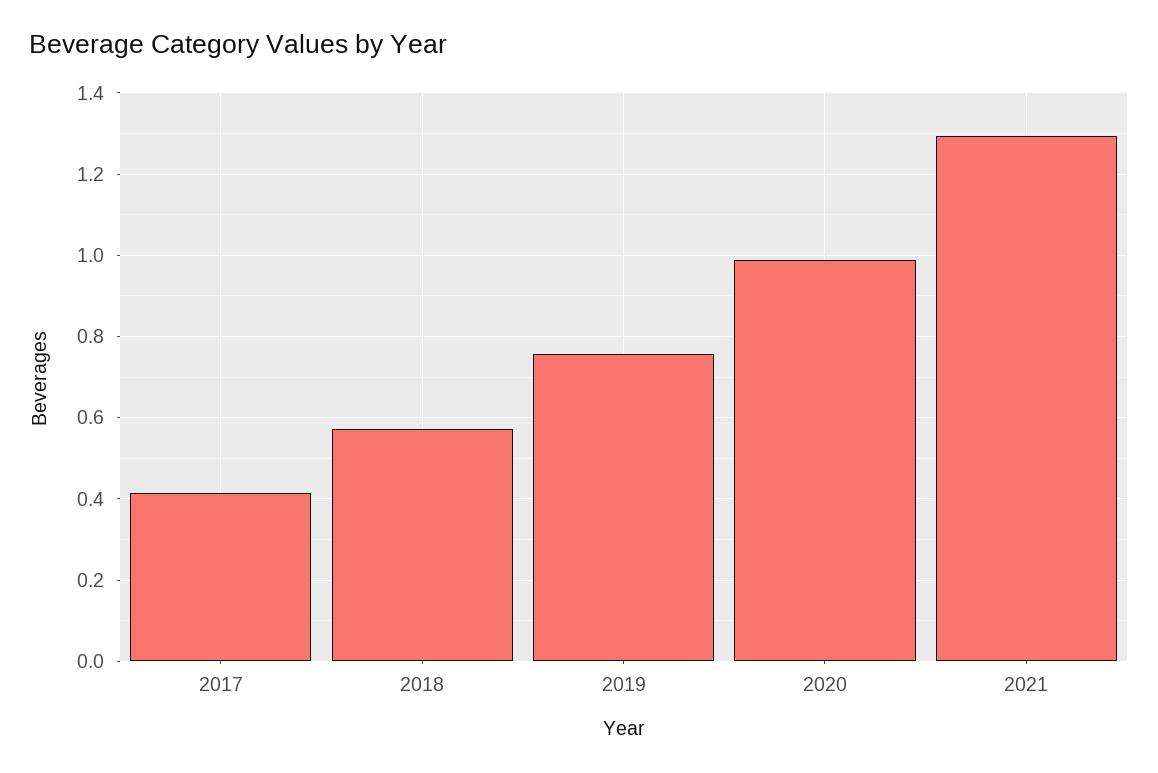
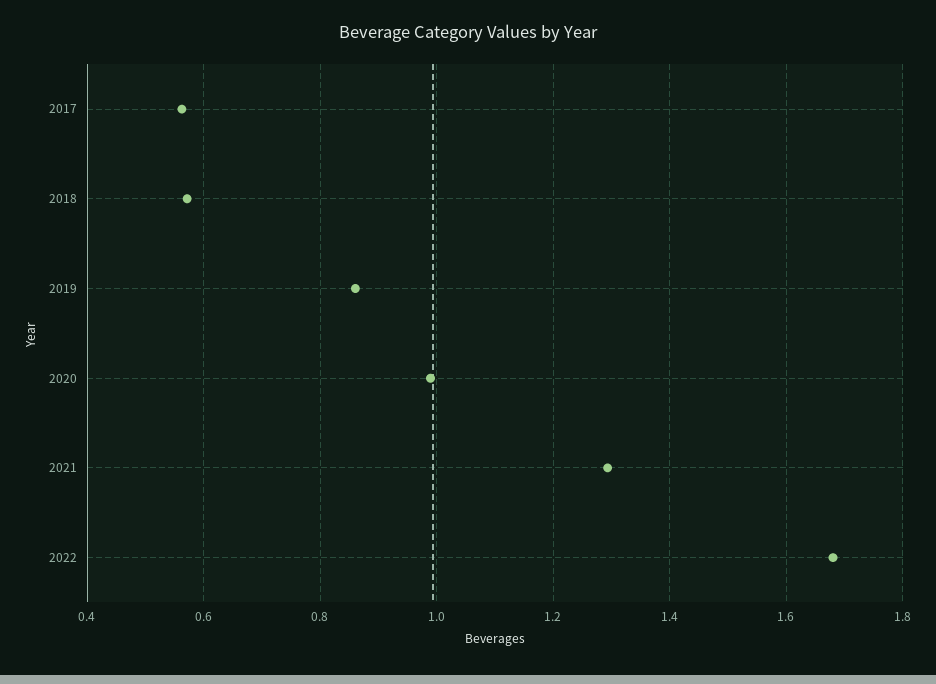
2017: 0.42 -> 0.56
2019: 0.76 -> 0.86
2022: none -> 1.68

